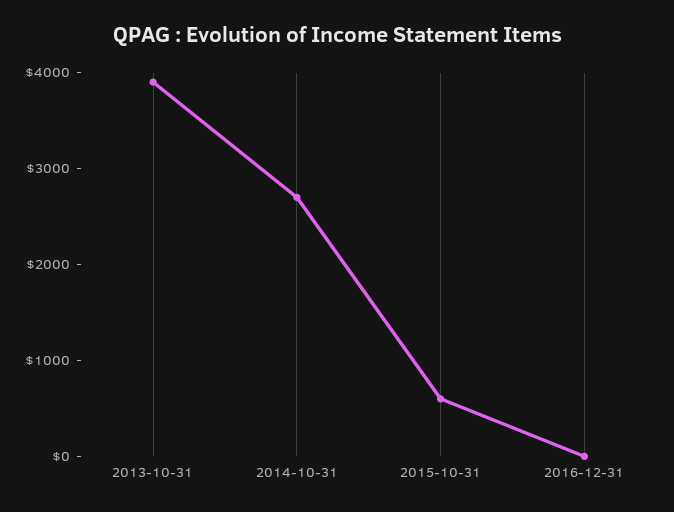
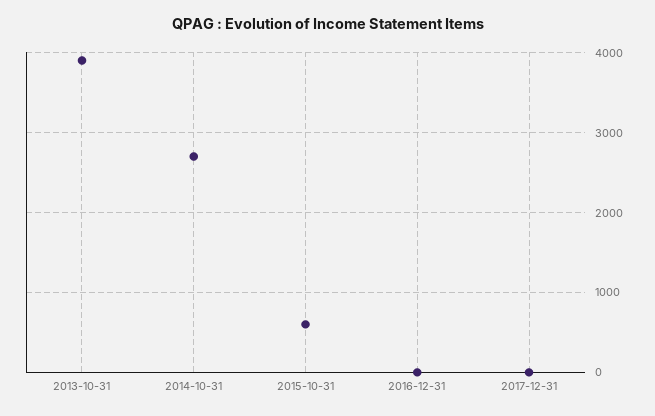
2017-12-31: none -> 0

